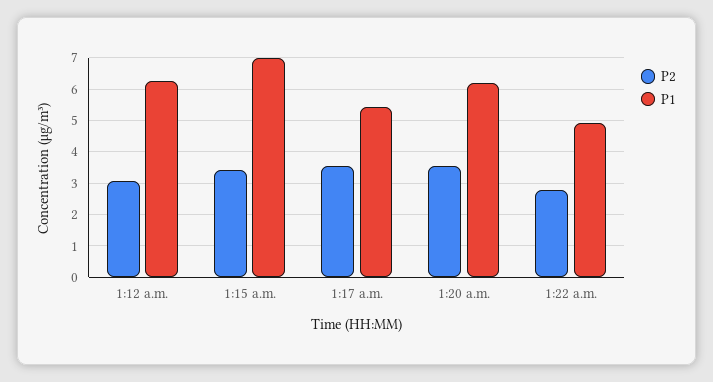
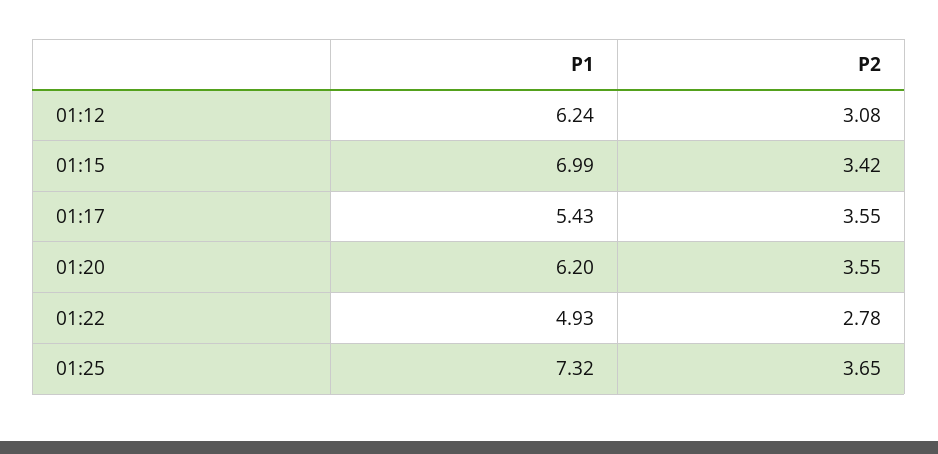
P1, 01:25: none -> 7.32
P2, 01:25: none -> 3.65

